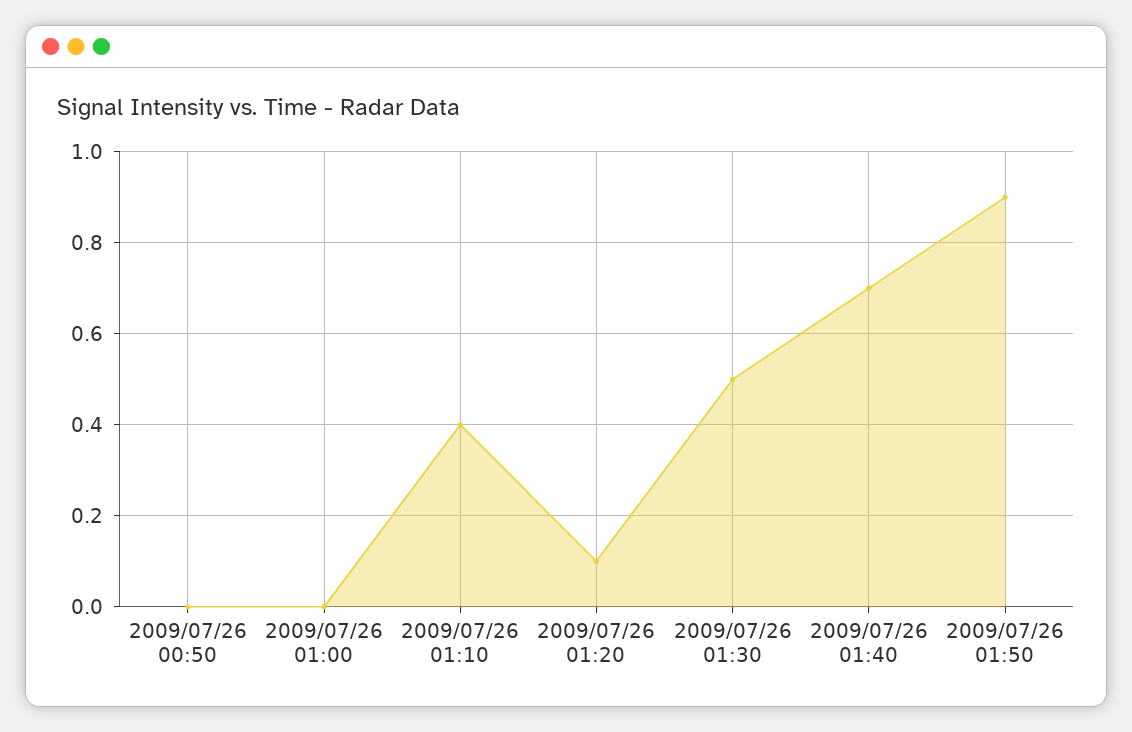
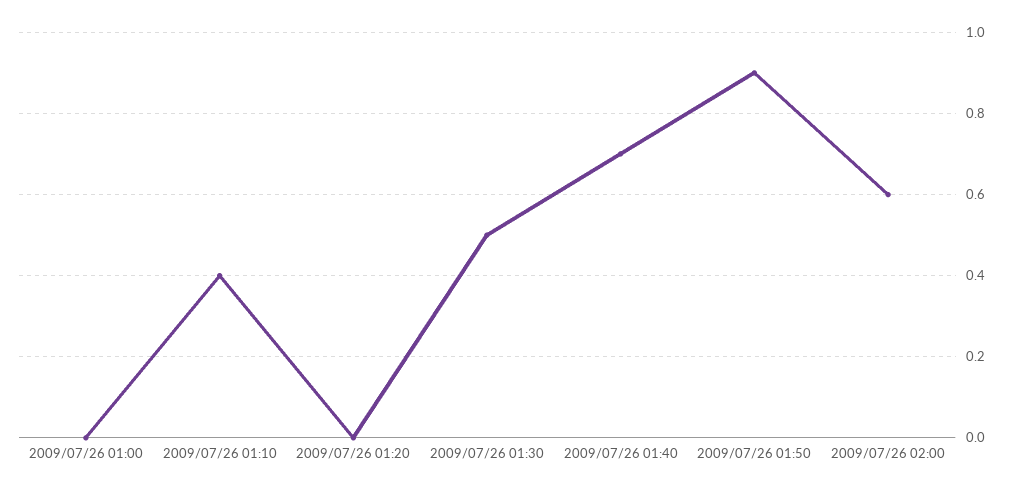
2009/07/26 00:50: 0 -> none
2009/07/26 01:20: 0.1 -> 0
2009/07/26 02:00: none -> 0.6

